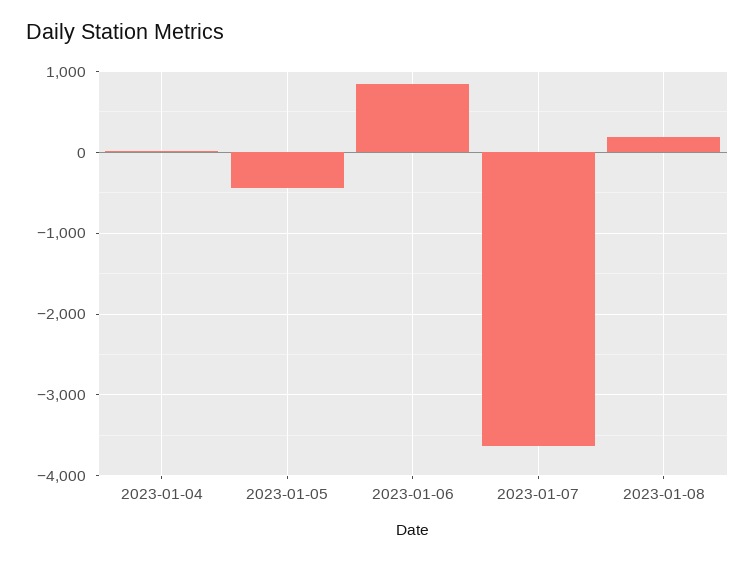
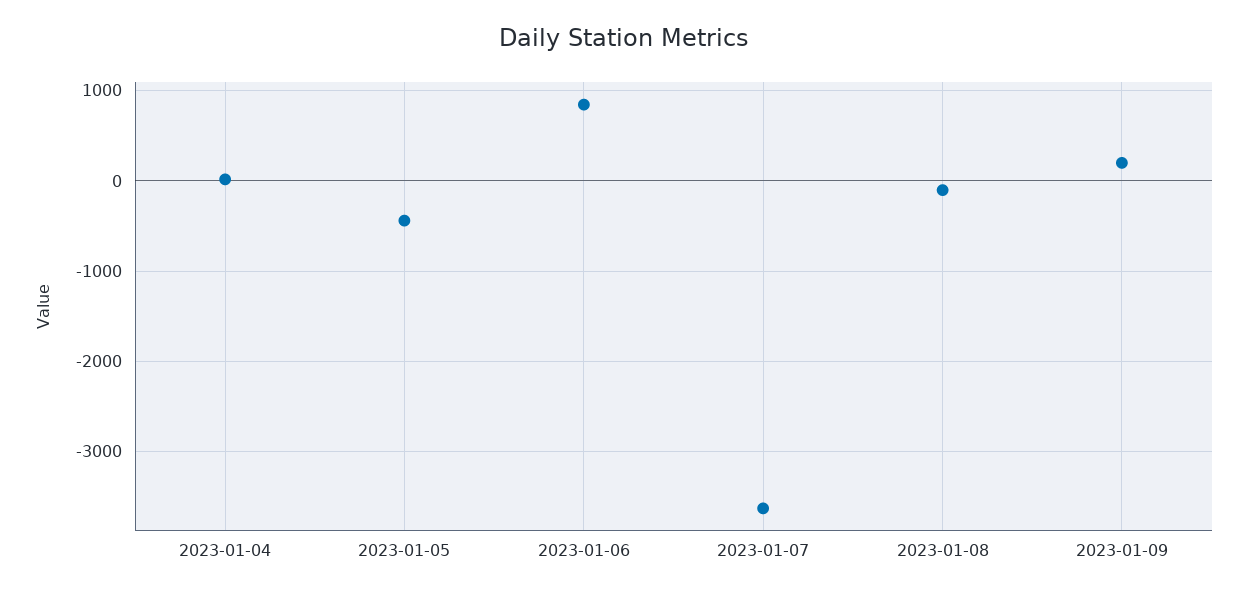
2023-01-08: 200 -> -100
2023-01-09: none -> 200

